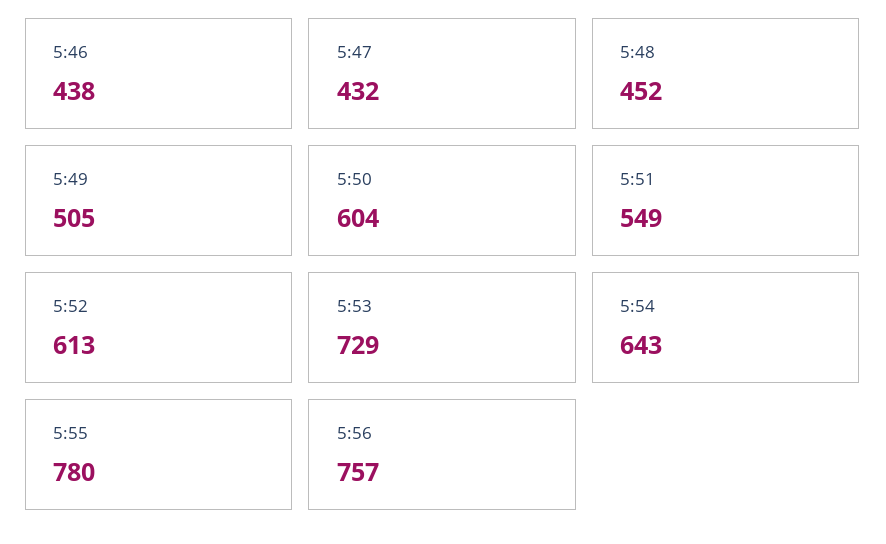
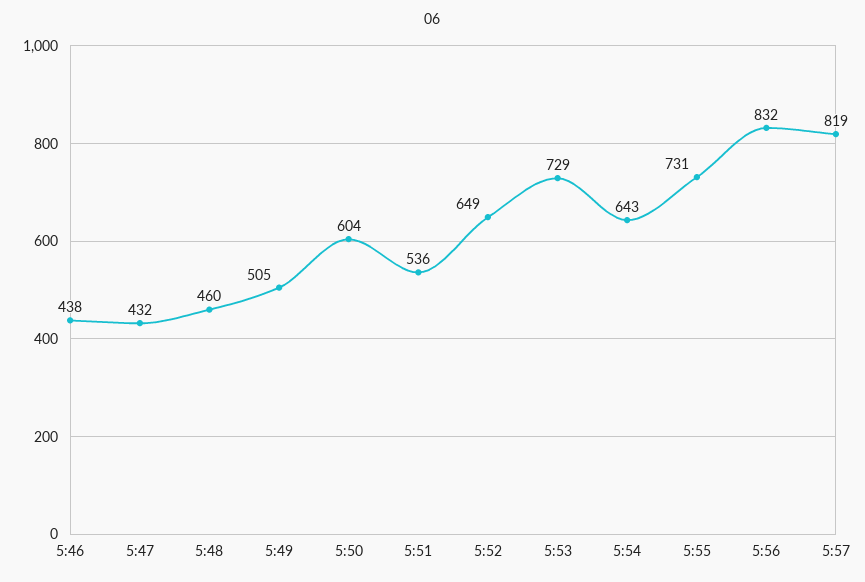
5:48: 452 -> 460
5:51: 549 -> 536
5:52: 613 -> 649
5:55: 780 -> 731
5:56: 757 -> 832
5:57: none -> 819

